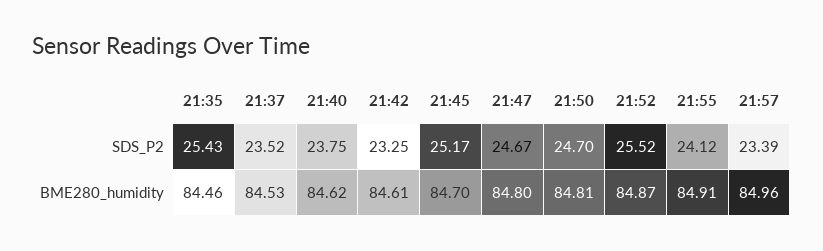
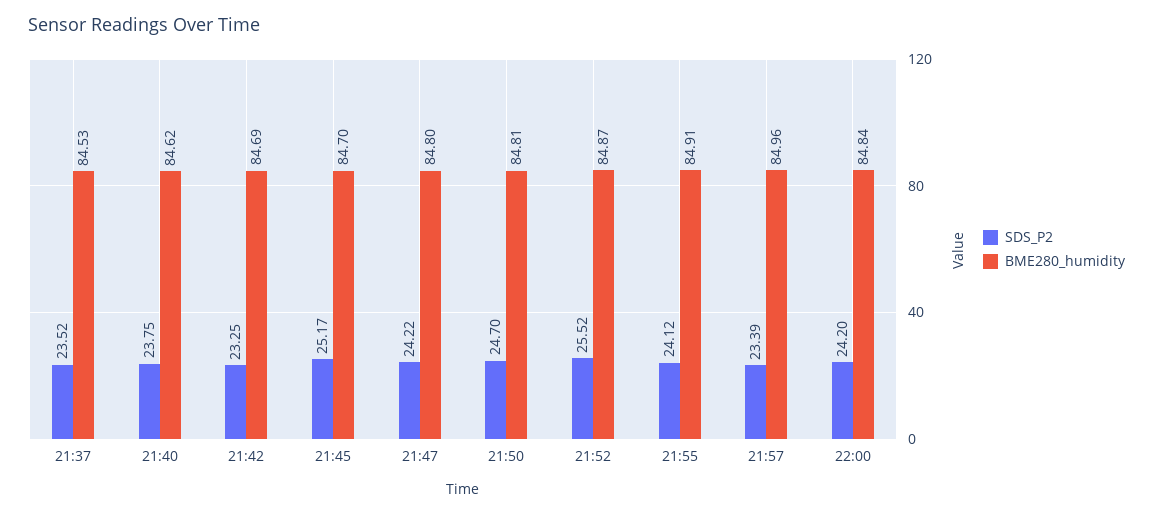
SDS_P2, 21:35: 25.43 -> none
SDS_P2, 21:47: 24.67 -> 24.22
BME280_humidity, 21:35: 84.46 -> none
BME280_humidity, 21:42: 84.61 -> 84.69
SDS_P2, 22:00: none -> 24.2
BME280_humidity, 22:00: none -> 84.84

